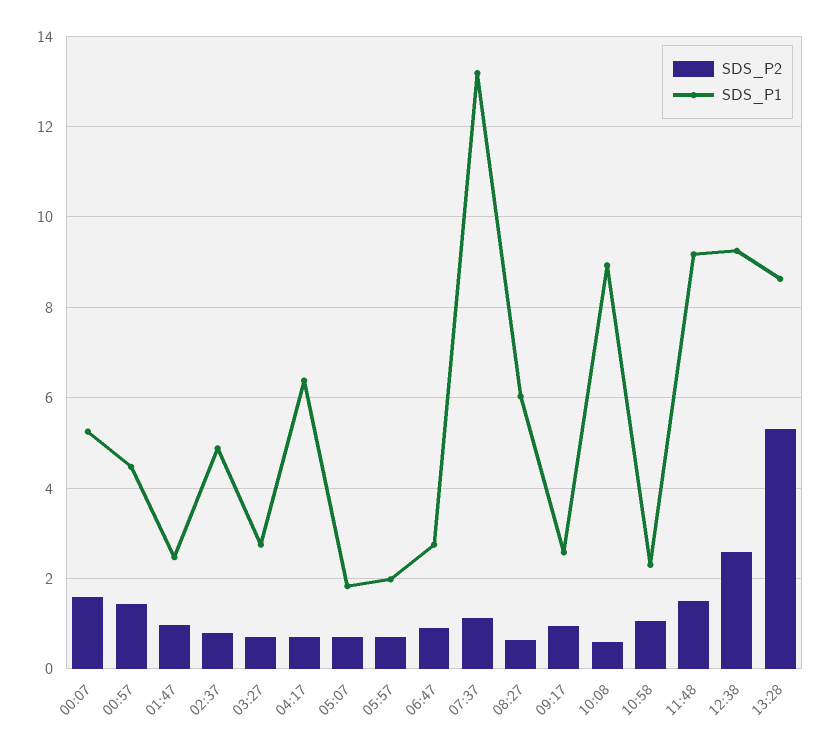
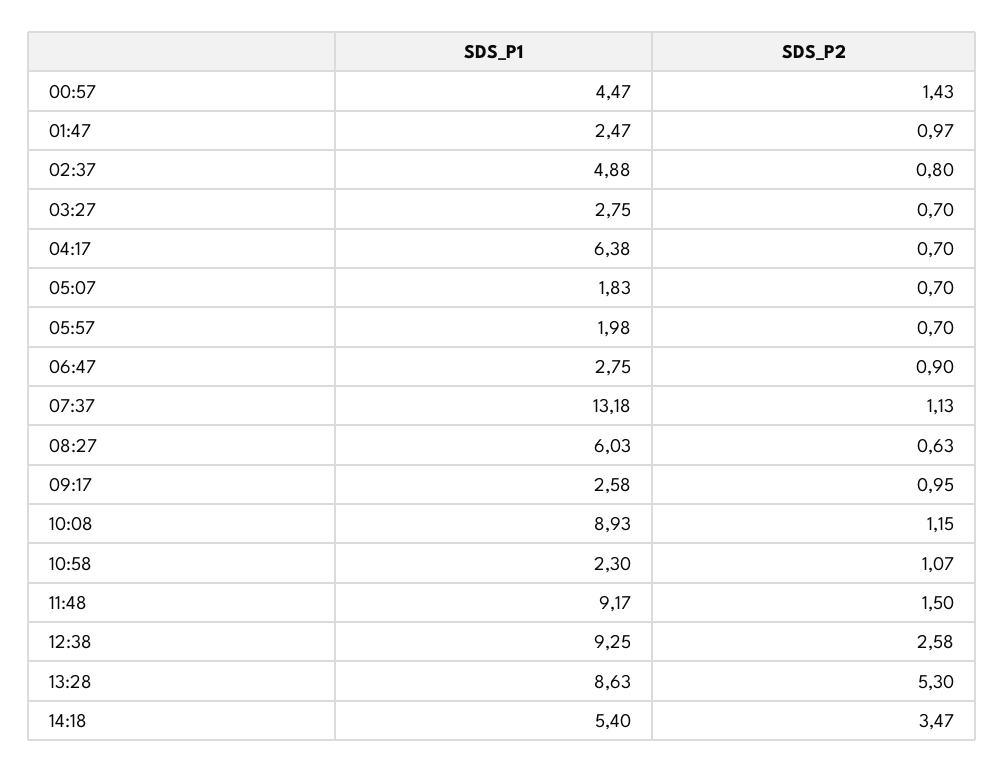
SDS_P2, 00:07: 1.6 -> none
SDS_P1, 00:07: 5.2 -> none
SDS_P2, 10:08: 0.6 -> 1.15
SDS_P1, 14:18: none -> 5.4
SDS_P2, 14:18: none -> 3.47

